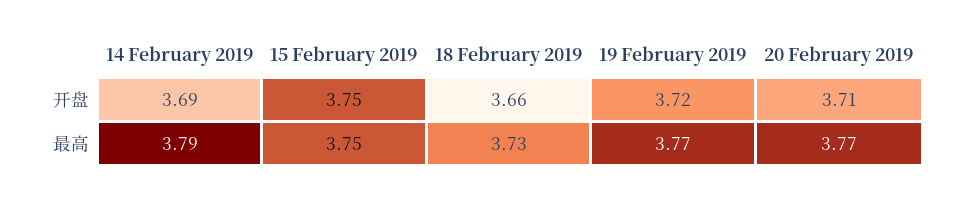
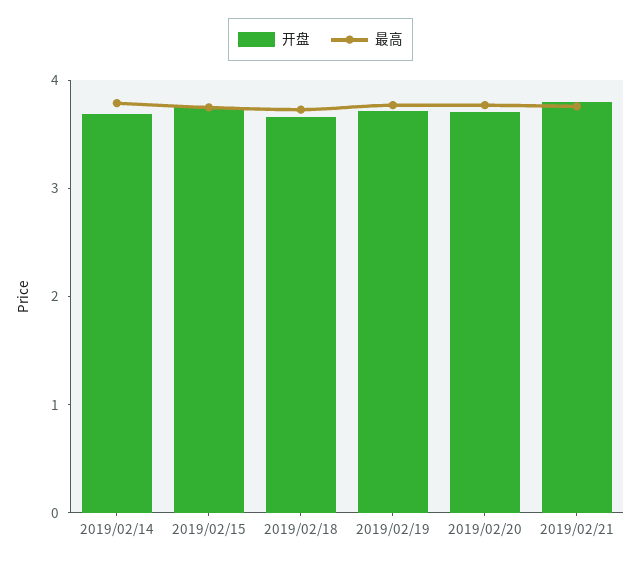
开盘, 2019/02/21: none -> 3.8
最高, 2019/02/21: none -> 3.8

